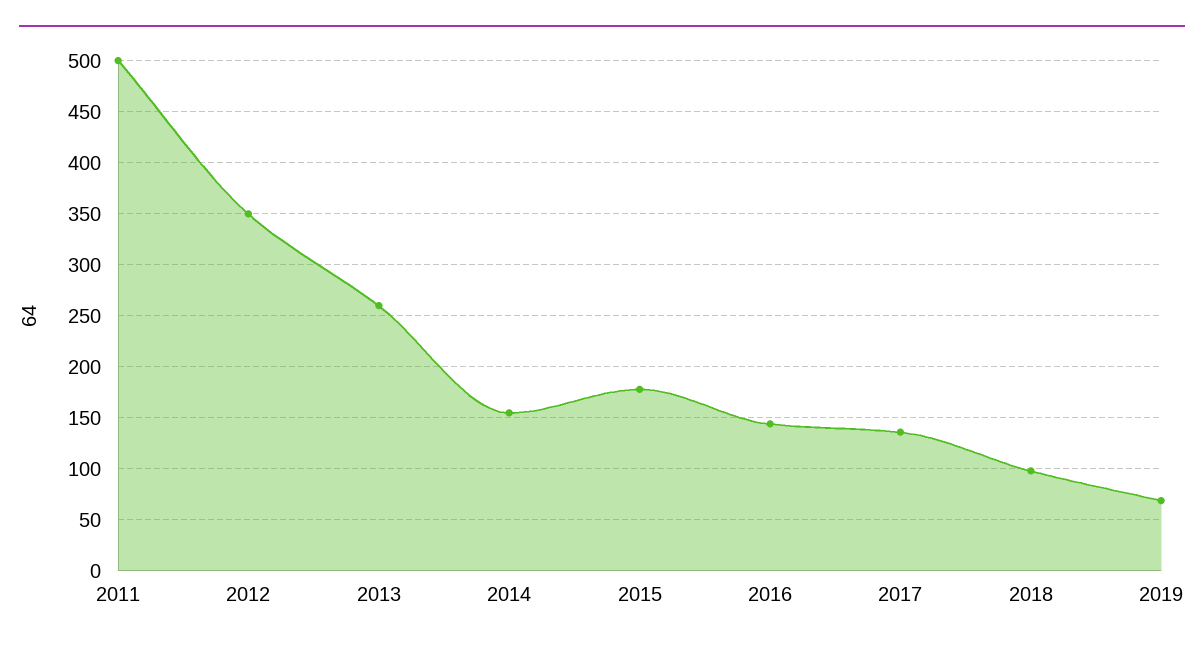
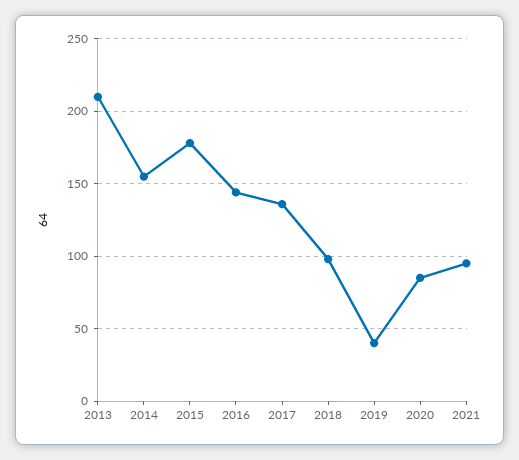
2011: 500 -> none
2012: 350 -> none
2013: 260 -> 210
2019: 70 -> 40
2020: none -> 85
2021: none -> 95

